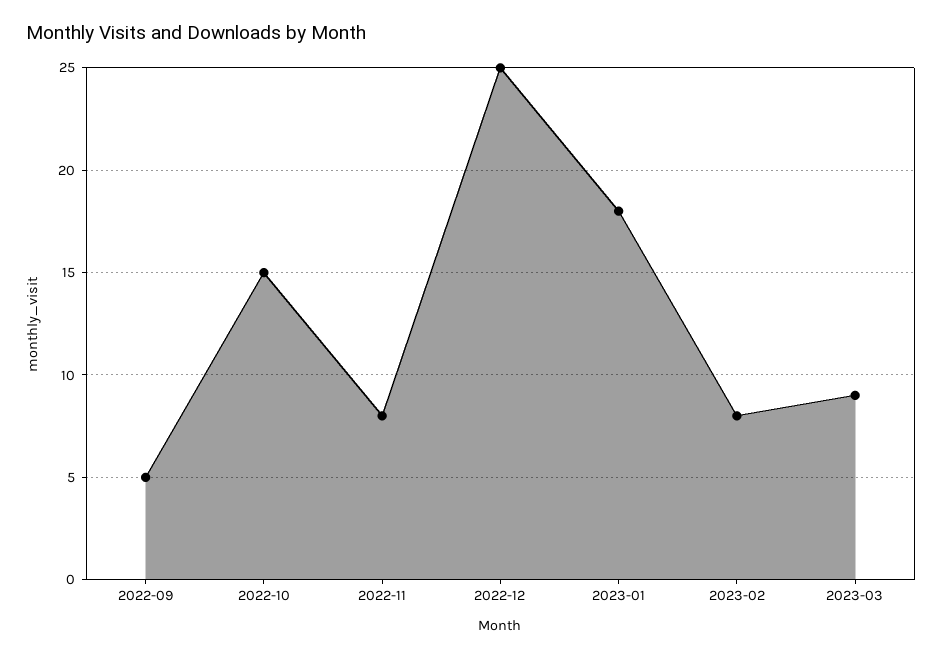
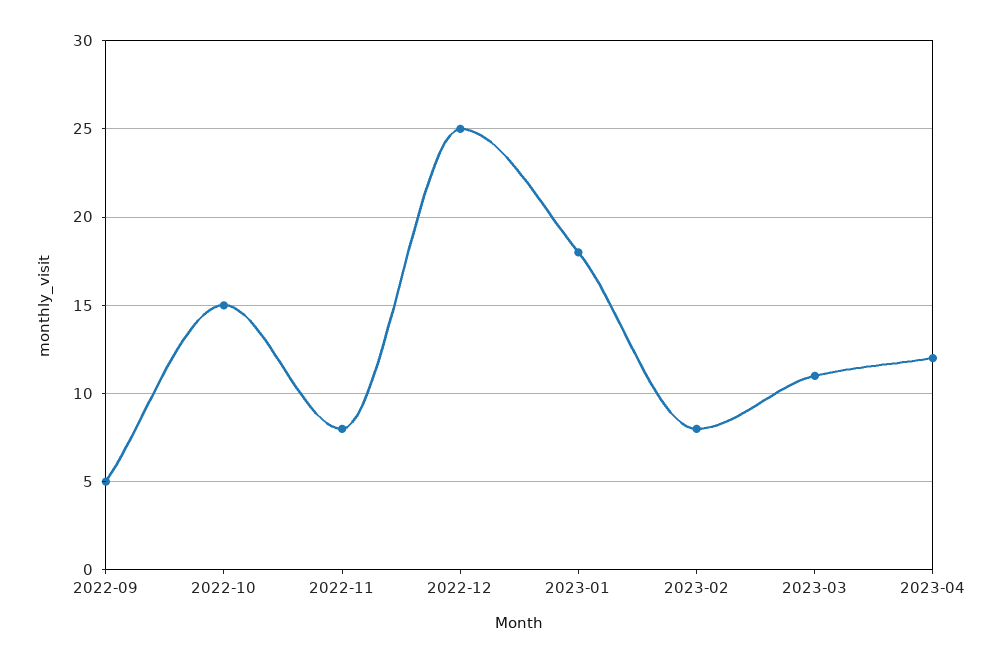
2023-03: 9 -> 11
2023-04: none -> 12

